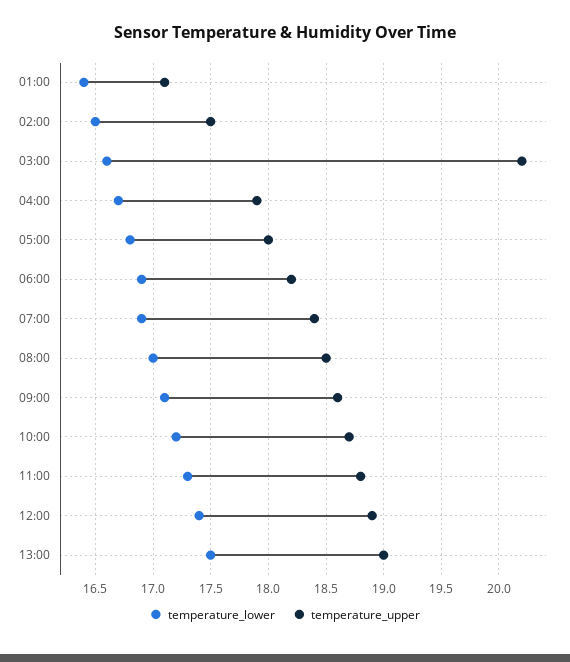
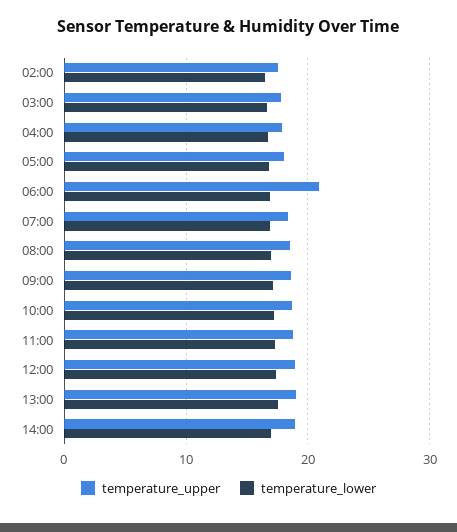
temperature_lower, 01:00: 16.4 -> none
temperature_upper, 01:00: 17.1 -> none
temperature_upper, 03:00: 20.2 -> 18
temperature_upper, 06:00: 18.2 -> 21
temperature_upper, 14:00: none -> 19
temperature_lower, 14:00: none -> 17

